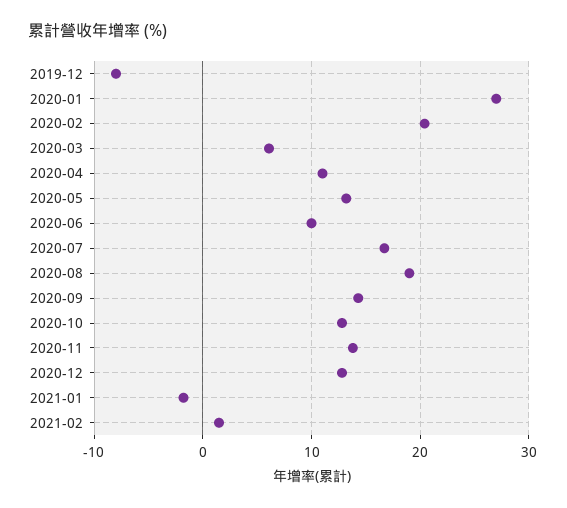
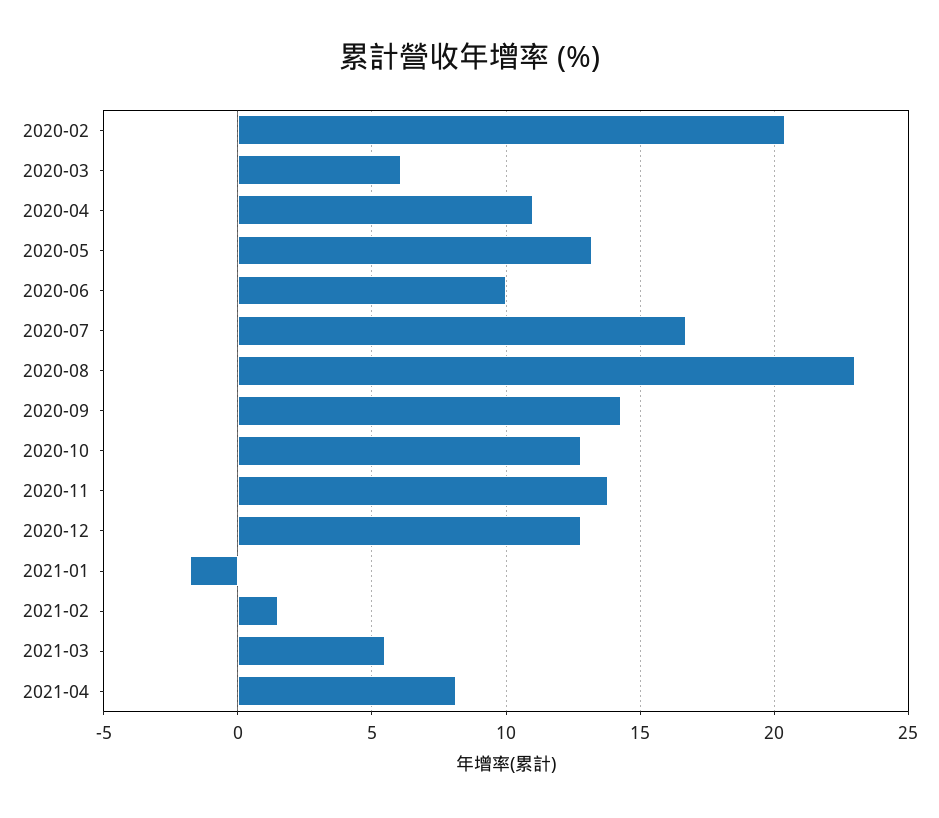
2019-12: -8 -> none
2020-01: 27 -> none
2020-08: 19 -> 23
2021-03: none -> 5.5
2021-04: none -> 8

